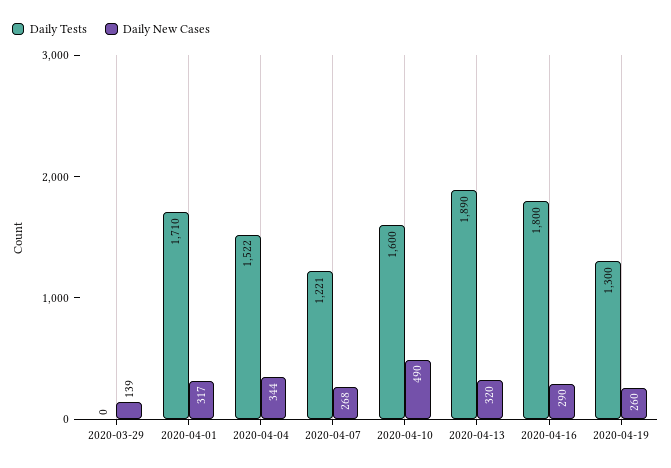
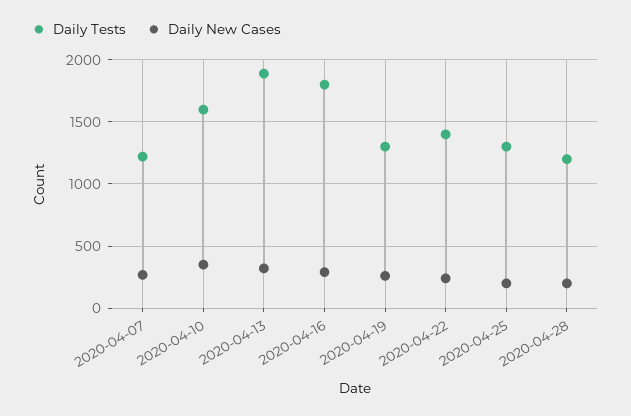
Daily Tests, 2020-03-29: 0 -> none
Daily New Cases, 2020-03-29: 139 -> none
Daily Tests, 2020-04-01: 1710 -> none
Daily New Cases, 2020-04-01: 317 -> none
Daily Tests, 2020-04-04: 1522 -> none
Daily New Cases, 2020-04-04: 344 -> none
Daily New Cases, 2020-04-10: 490 -> 350
Daily Tests, 2020-04-22: none -> 1400
Daily New Cases, 2020-04-22: none -> 250
Daily Tests, 2020-04-25: none -> 1300
Daily New Cases, 2020-04-25: none -> 200
Daily Tests, 2020-04-28: none -> 1200
Daily New Cases, 2020-04-28: none -> 200

